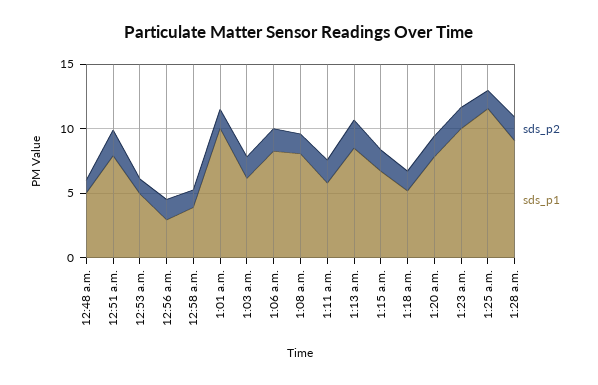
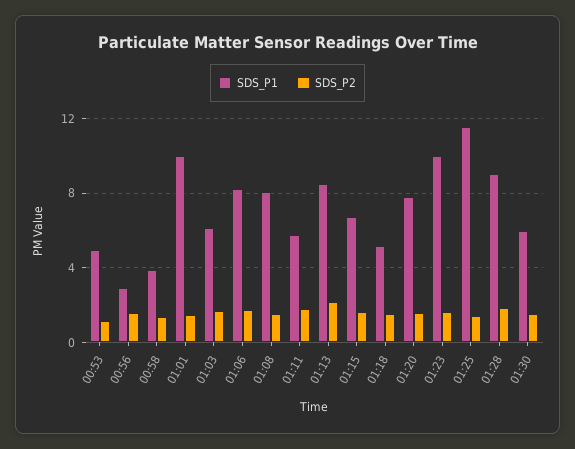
sds_p2, 12:48 a.m.: 1 -> none
sds_p1, 12:48 a.m.: 5 -> none
sds_p2, 12:51 a.m.: 2 -> none
sds_p1, 12:51 a.m.: 8 -> none
sds_p1, 01:30: none -> 6
sds_p2, 01:30: none -> 1.5

